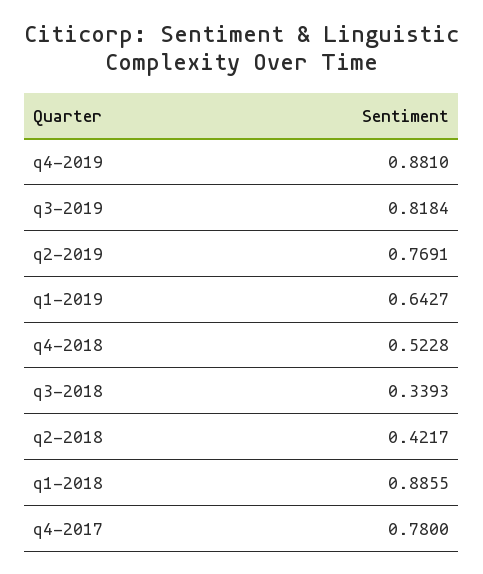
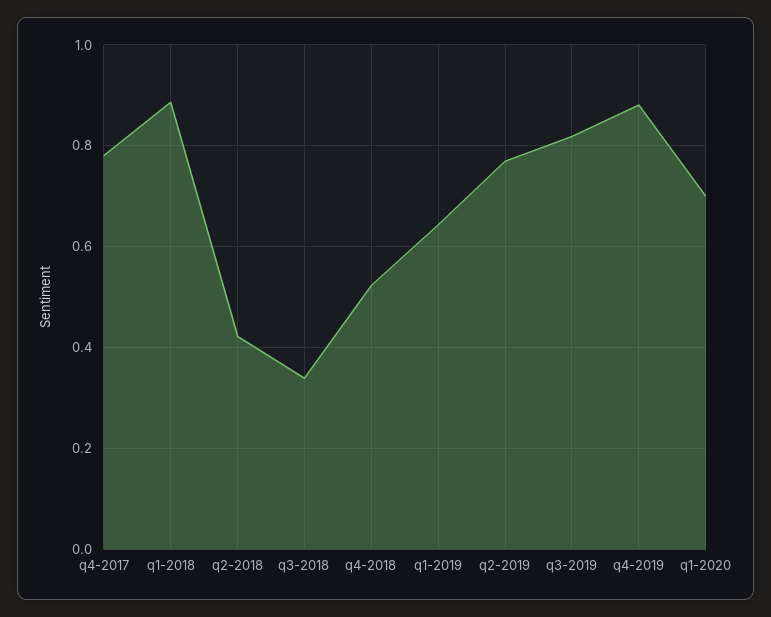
q1-2020: none -> 0.7

